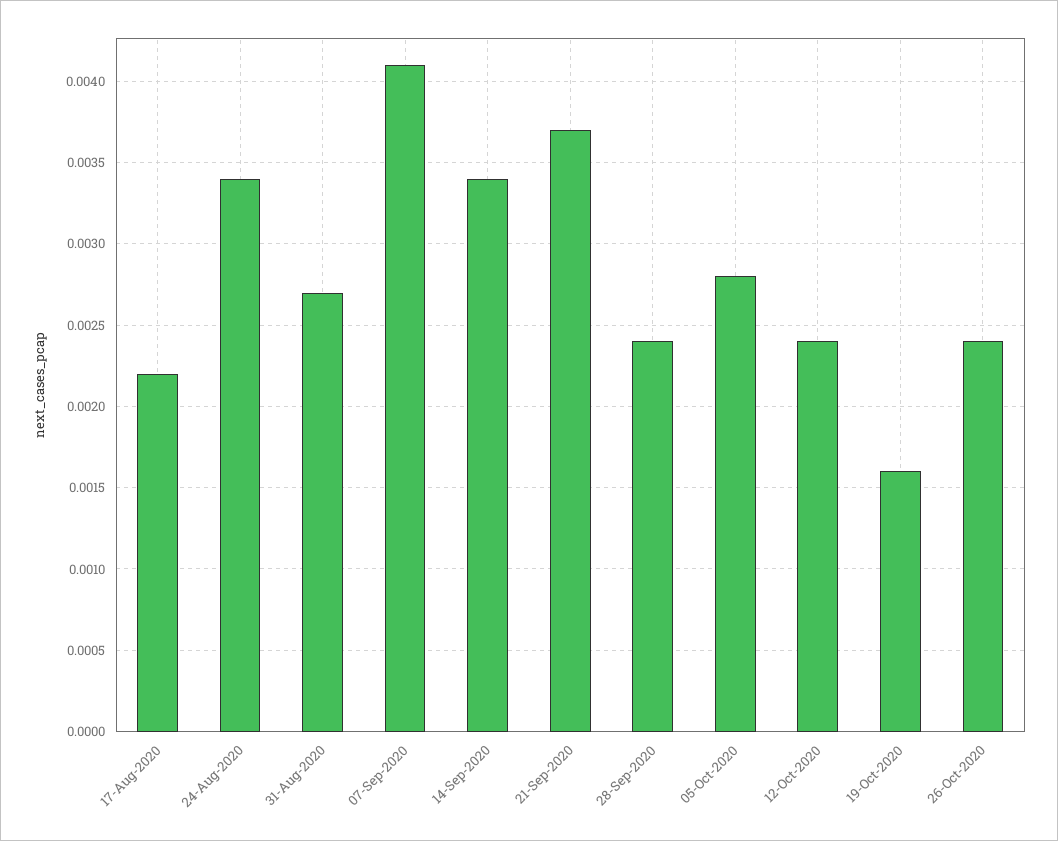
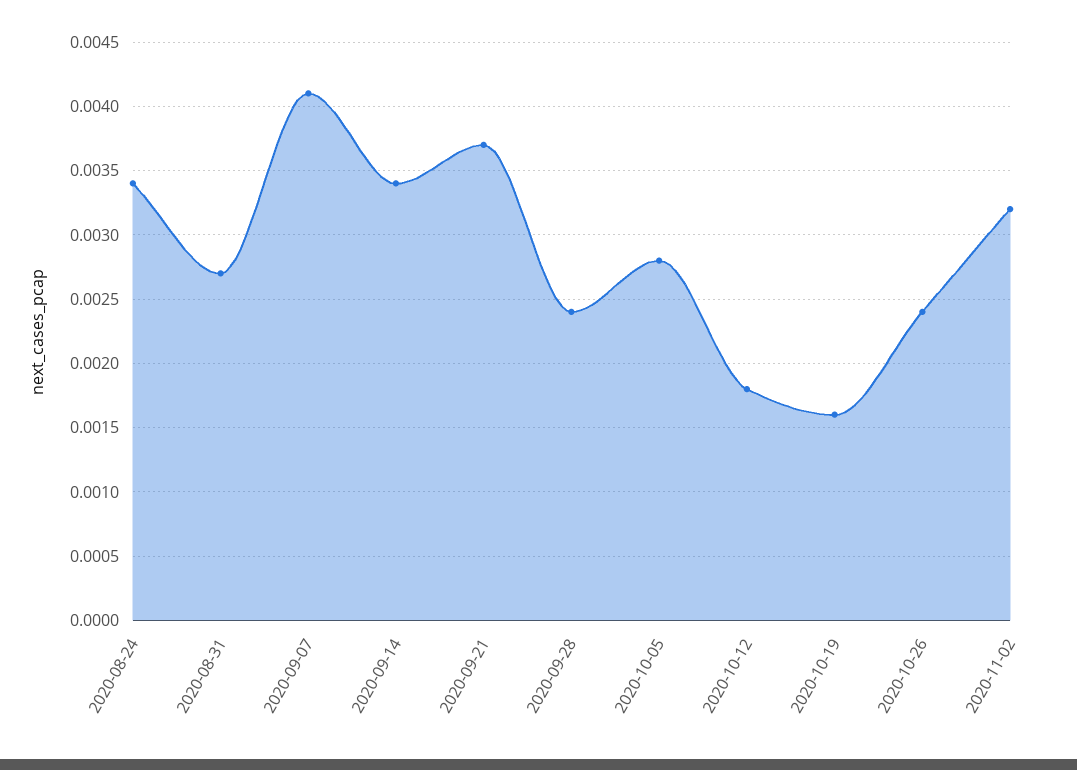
17-Aug-2020: 0.0022 -> none
12-Oct-2020: 0.0024 -> 0.0018
2020-11-02: none -> 0.0032

